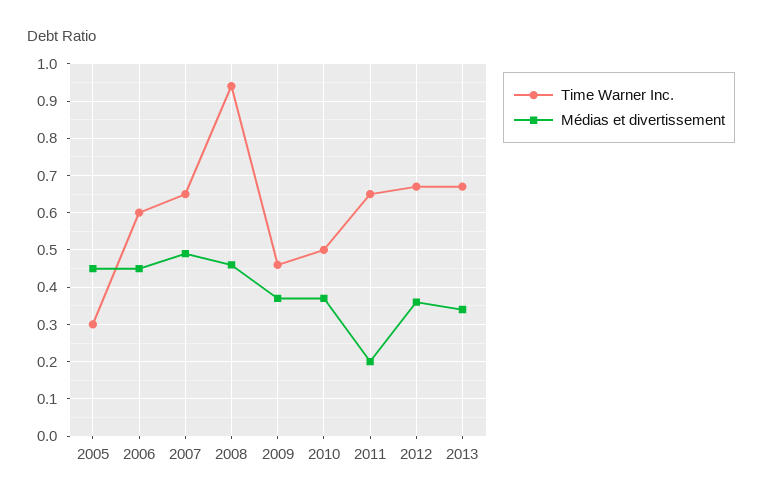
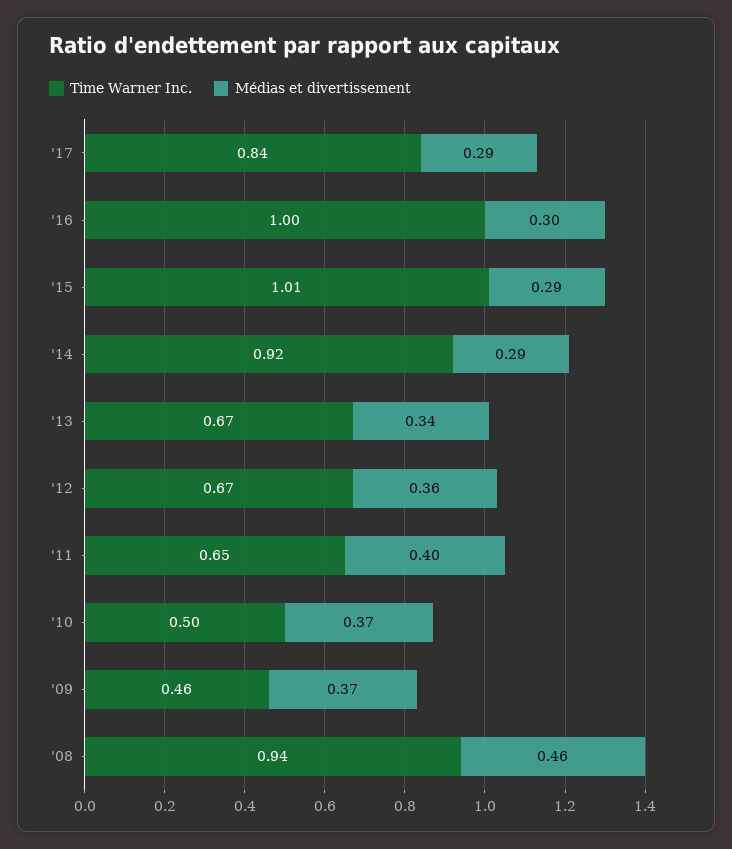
Time Warner Inc., 2005: 0.3 -> none
Médias et divertissement, 2005: 0.45 -> none
Time Warner Inc., 2006: 0.6 -> none
Médias et divertissement, 2006: 0.45 -> none
Time Warner Inc., 2007: 0.65 -> none
Médias et divertissement, 2007: 0.5 -> none
Médias et divertissement, 2011: 0.2 -> 0.4
Time Warner Inc., '17: none -> 0.84
Médias et divertissement, '17: none -> 0.29
Time Warner Inc., '16: none -> 1
Médias et divertissement, '16: none -> 0.3
Time Warner Inc., '15: none -> 1.01
Médias et divertissement, '15: none -> 0.29
Time Warner Inc., '14: none -> 0.92
Médias et divertissement, '14: none -> 0.29

